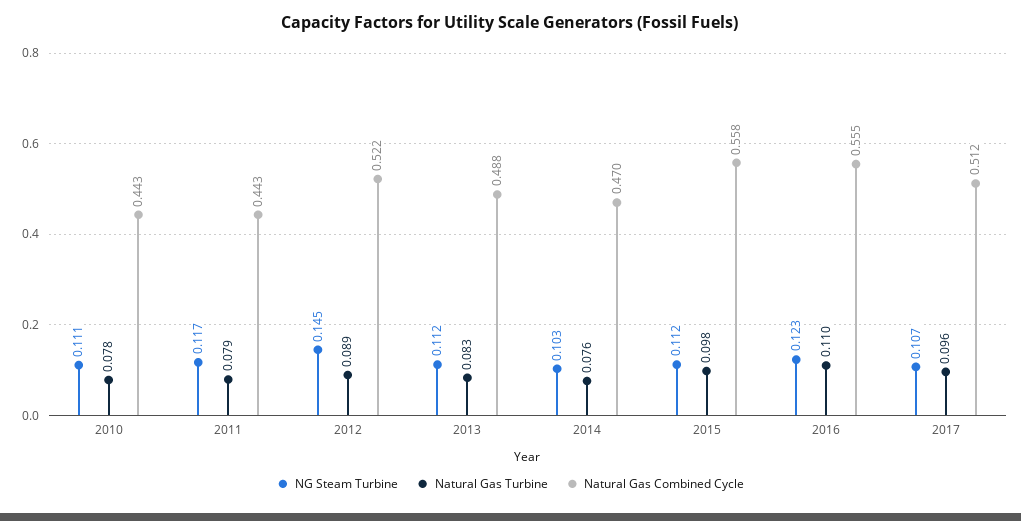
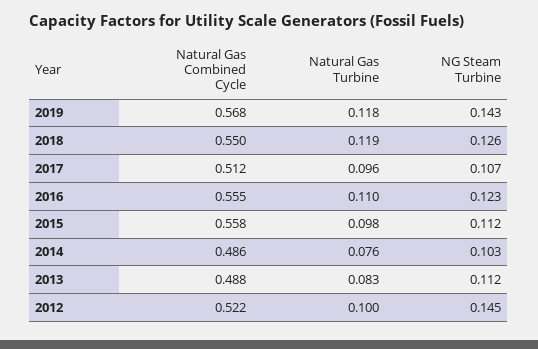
NG Steam Turbine, 2010: 0.111 -> none
Natural Gas Turbine, 2010: 0.078 -> none
Natural Gas Combined Cycle, 2010: 0.443 -> none
NG Steam Turbine, 2011: 0.117 -> none
Natural Gas Turbine, 2011: 0.079 -> none
Natural Gas Combined Cycle, 2011: 0.443 -> none
Natural Gas Turbine, 2012: 0.089 -> 0.1
Natural Gas Combined Cycle, 2014: 0.47 -> 0.486
Natural Gas Combined Cycle, 2019: none -> 0.568
Natural Gas Turbine, 2019: none -> 0.118
NG Steam Turbine, 2019: none -> 0.143
Natural Gas Combined Cycle, 2018: none -> 0.55
Natural Gas Turbine, 2018: none -> 0.119
NG Steam Turbine, 2018: none -> 0.126

